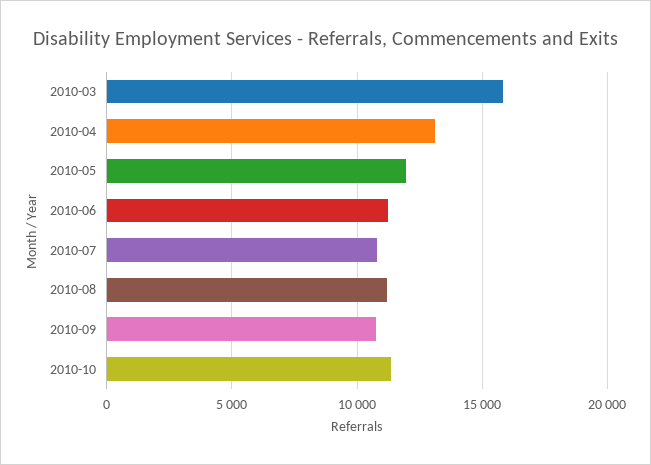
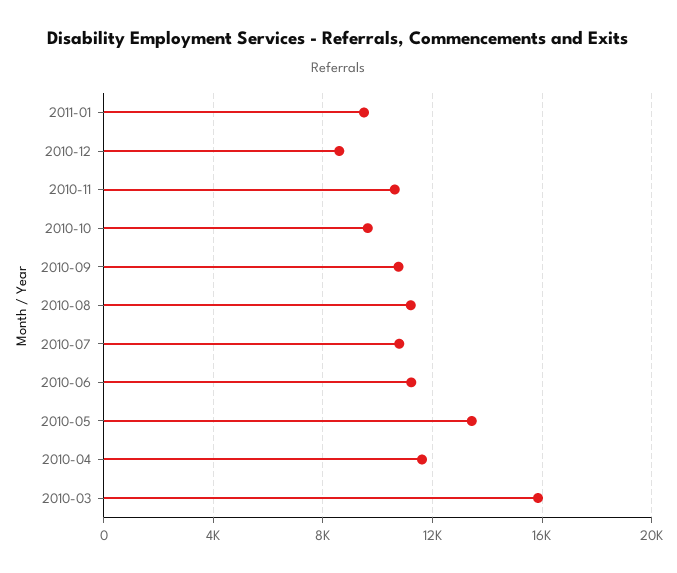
2010-04: 13000 -> 11500
2010-05: 12000 -> 13500
2010-10: 11500 -> 9500
2011-01: none -> 9500
2010-12: none -> 8500
2010-11: none -> 10500

